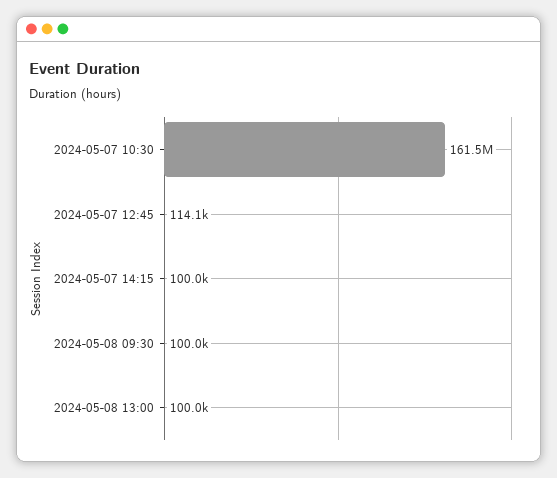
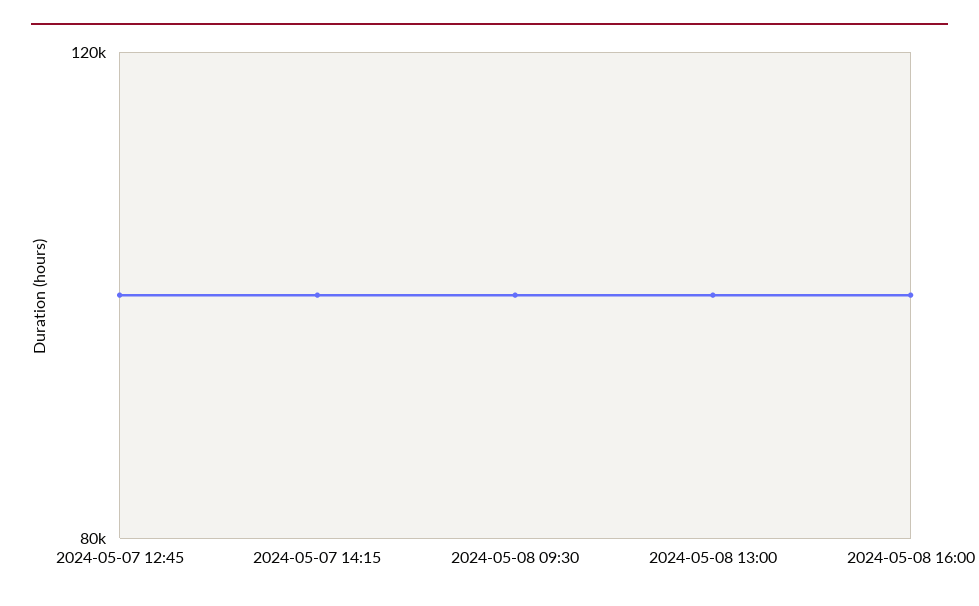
2024-05-07 10:30: 161500000 -> none
2024-05-07 12:45: 114100 -> 100000
2024-05-08 16:00: none -> 100000

